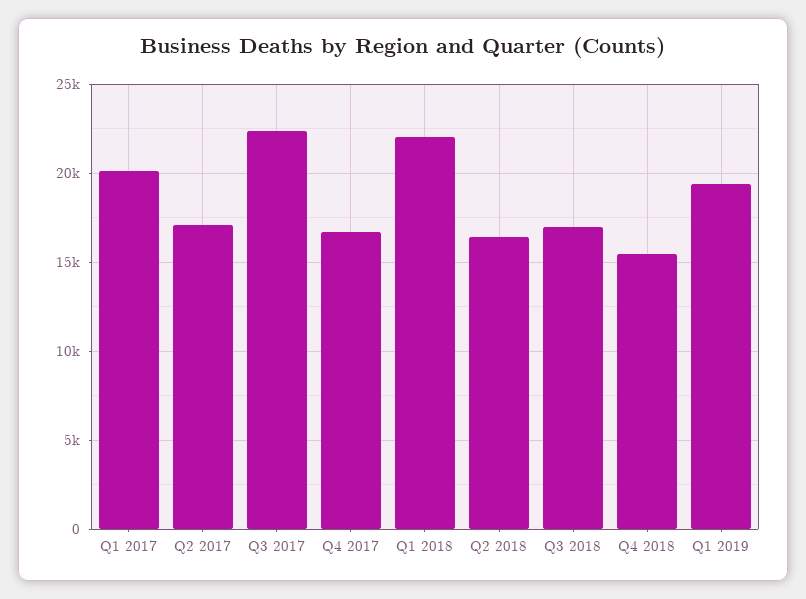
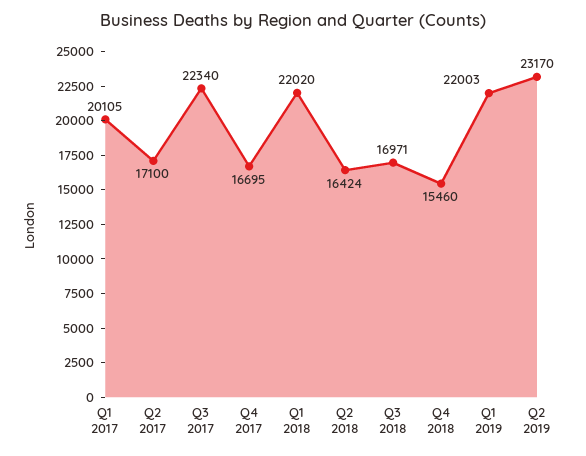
Q1 2019: 19500 -> 22003
Q2 2019: none -> 23170

